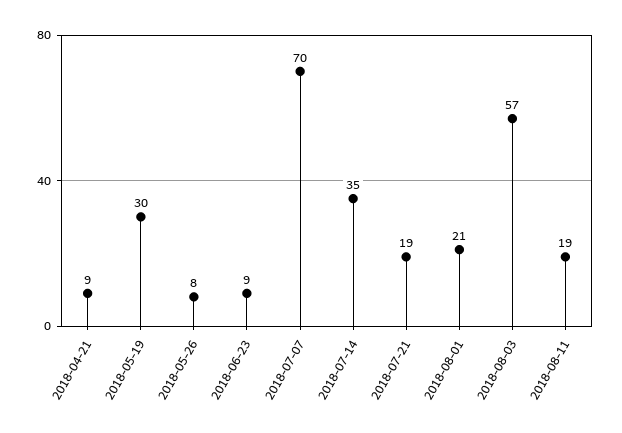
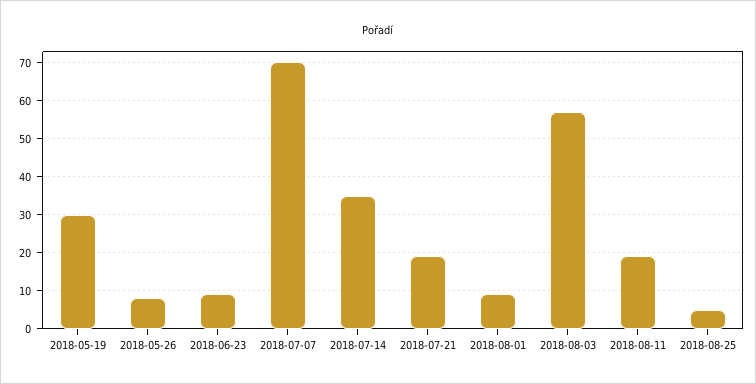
2018-04-21: 9 -> none
2018-08-01: 21 -> 10
2018-08-25: none -> 5

